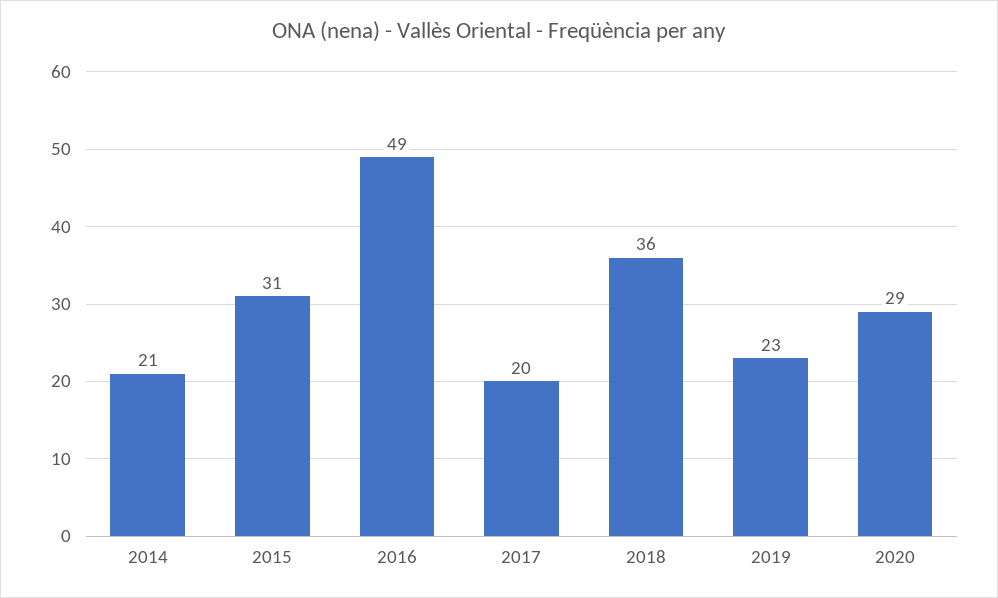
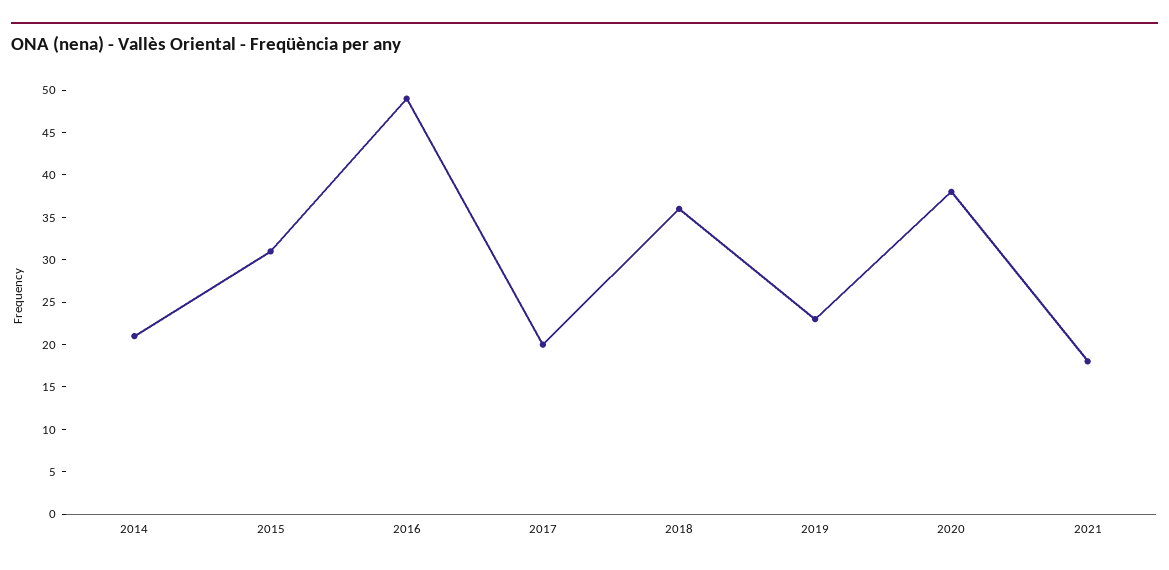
2020: 29 -> 38
2021: none -> 18

